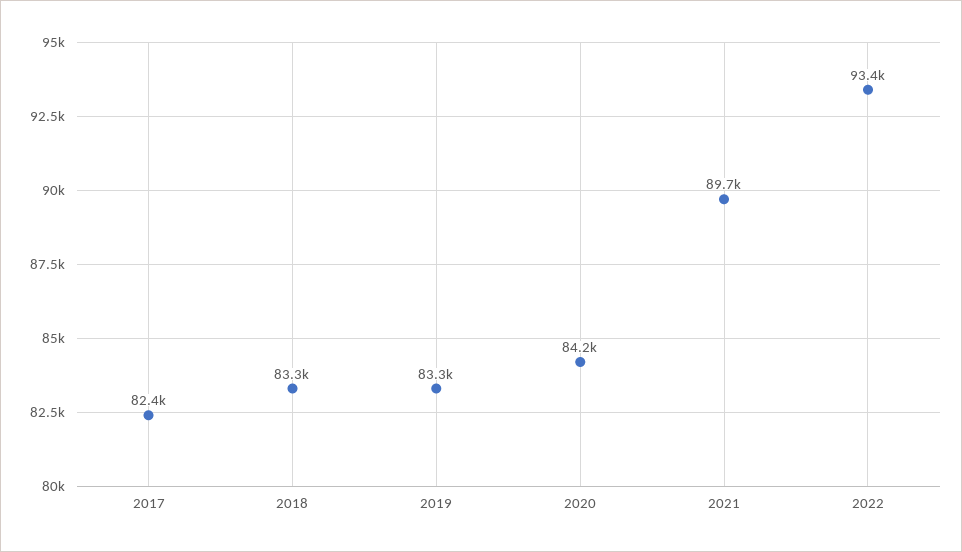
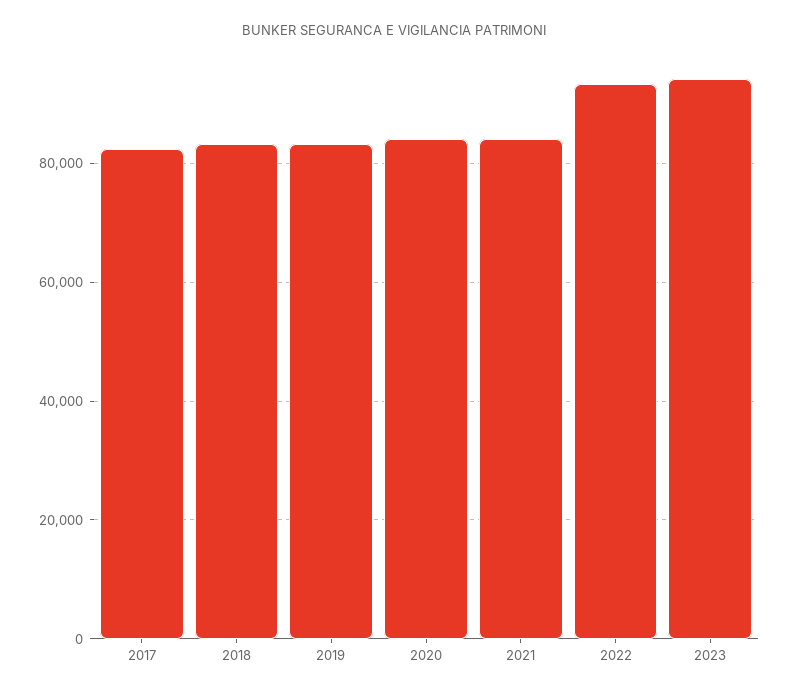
2021: 89700 -> 84000
2023: none -> 94000

